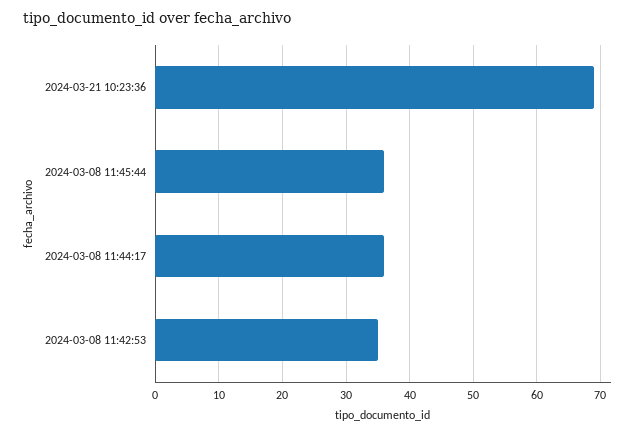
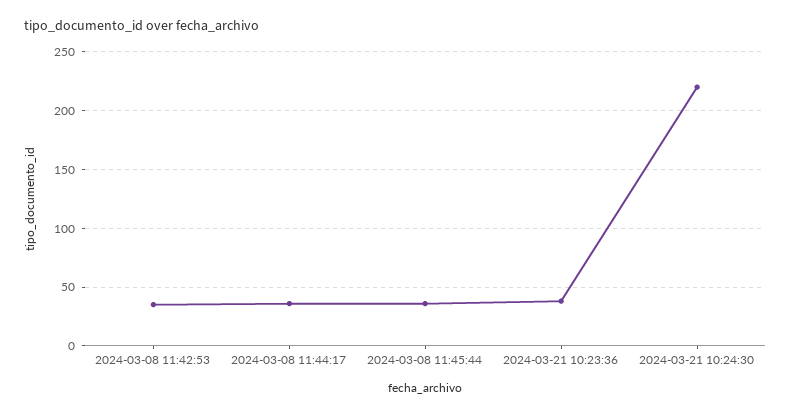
2024-03-21 10:23:36: 69 -> 40
2024-03-21 10:24:30: none -> 220

